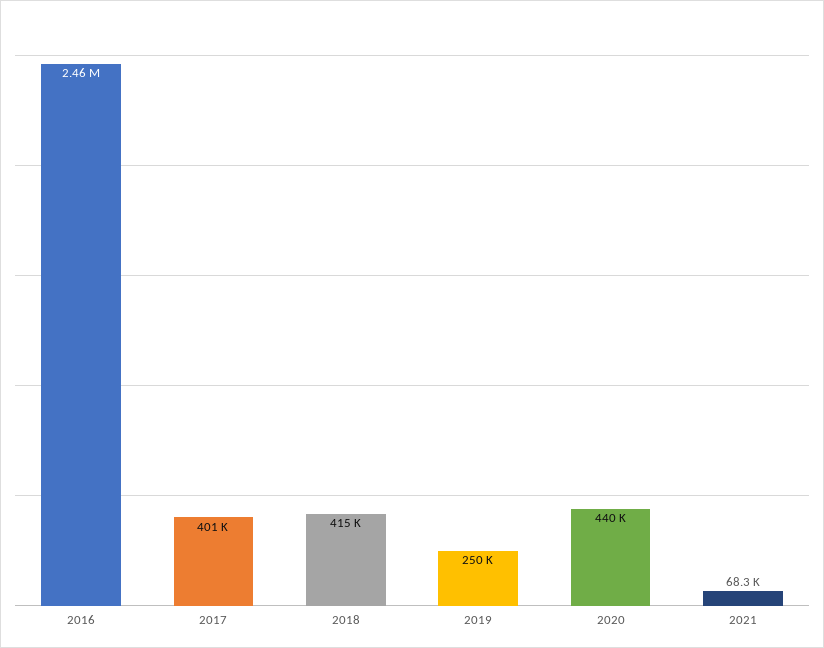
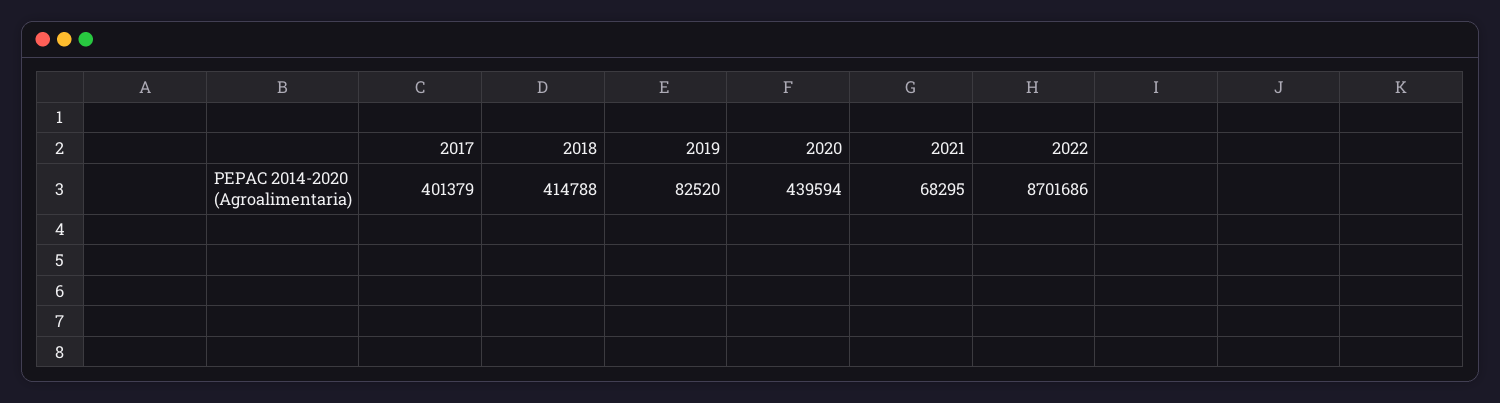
2016: 2460000 -> none
2019: 250000 -> 82520
2022: none -> 8701686

